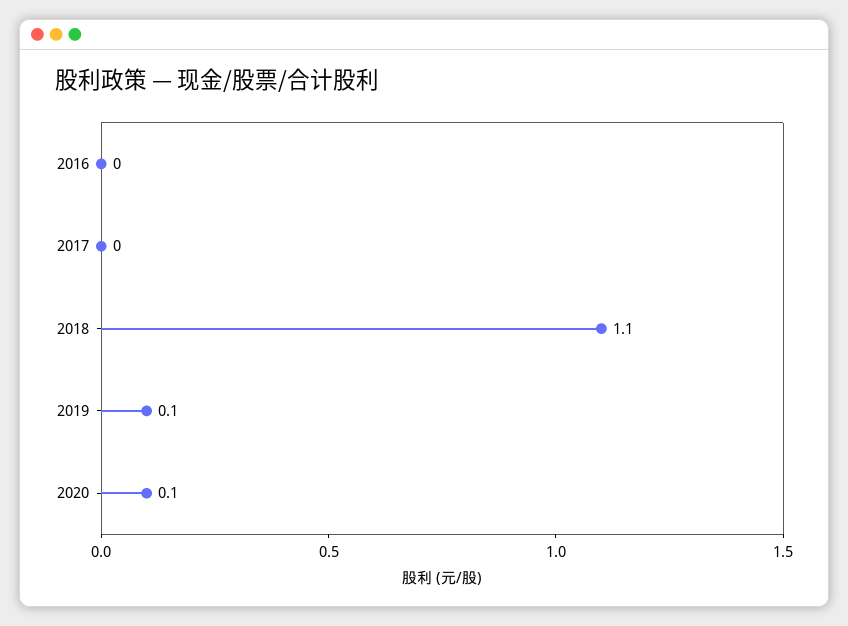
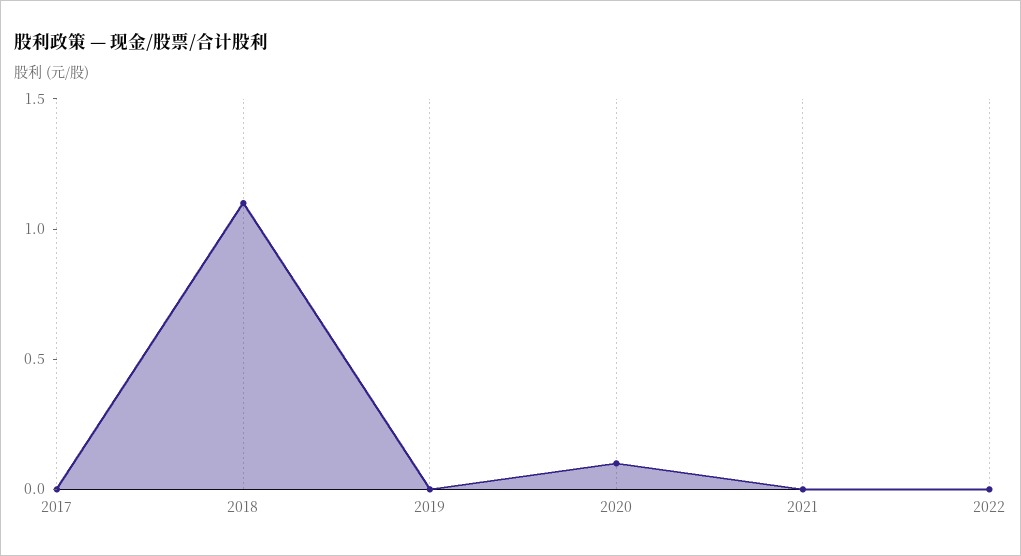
2016: 0 -> none
2019: 0.1 -> 0
2021: none -> 0
2022: none -> 0

